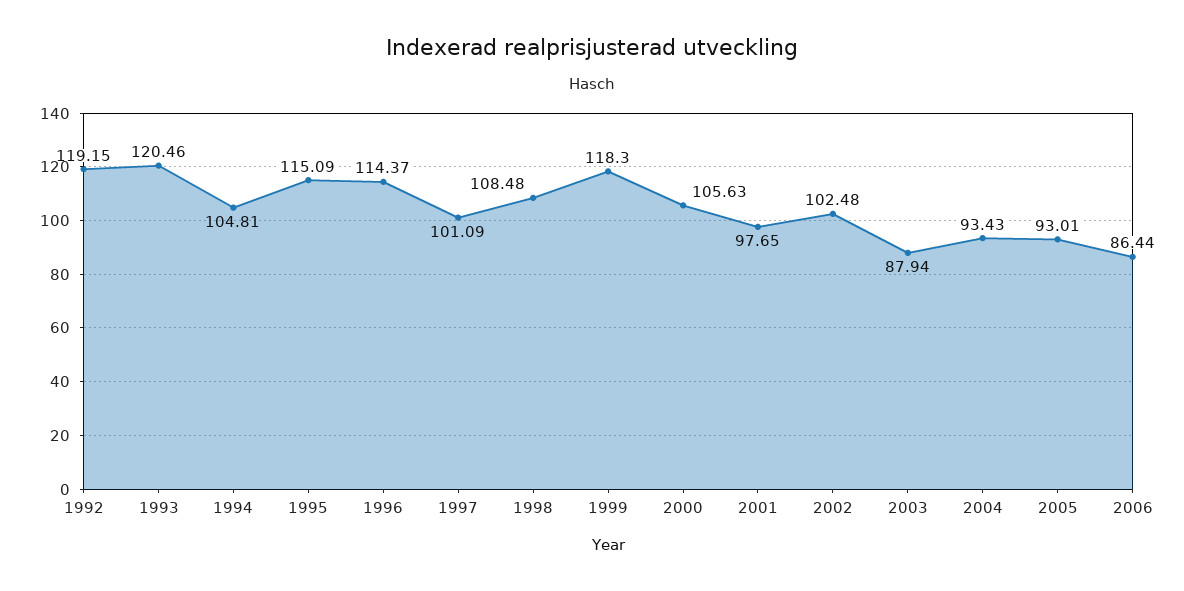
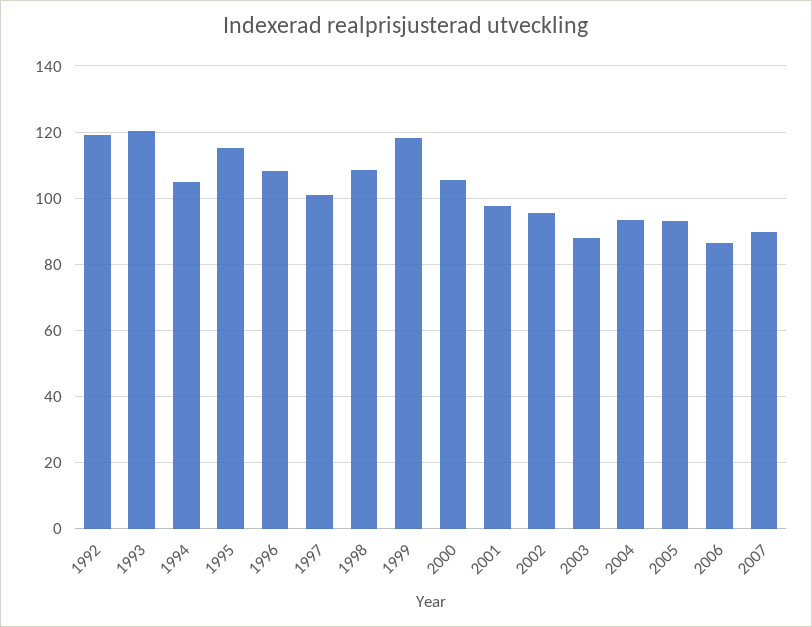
1996: 114.37 -> 108
2002: 102.48 -> 96
2007: none -> 90

